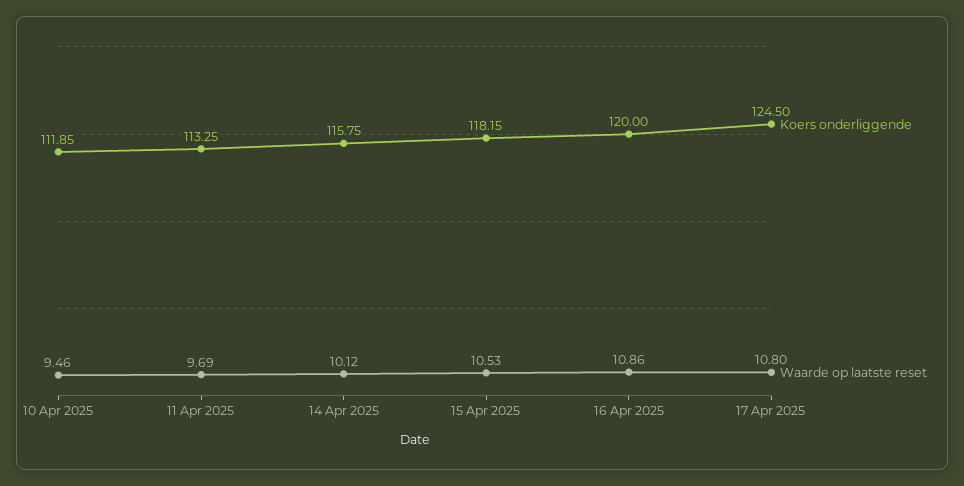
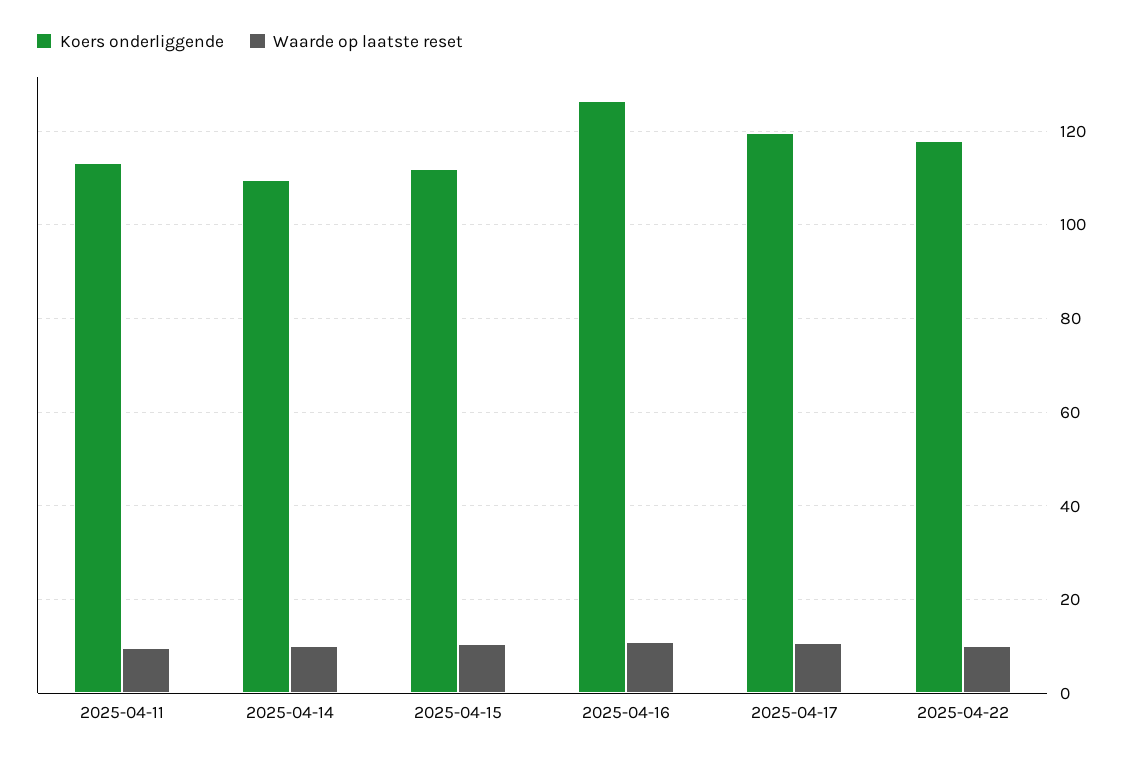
Koers onderliggende, 10 Apr 2025: 111.85 -> none
Waarde op laatste reset, 10 Apr 2025: 9.46 -> none
Koers onderliggende, 14 Apr 2025: 115.75 -> 110
Koers onderliggende, 15 Apr 2025: 118.15 -> 112
Koers onderliggende, 16 Apr 2025: 120 -> 126
Koers onderliggende, 17 Apr 2025: 124.5 -> 120
Koers onderliggende, 2025-04-22: none -> 118
Waarde op laatste reset, 2025-04-22: none -> 10

